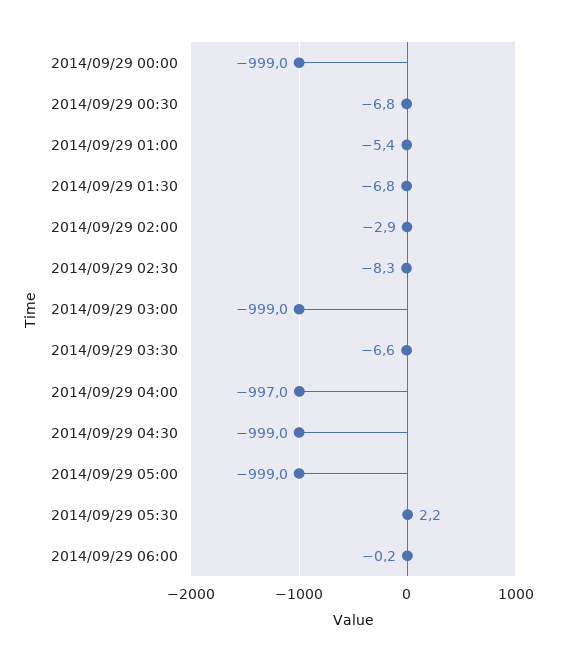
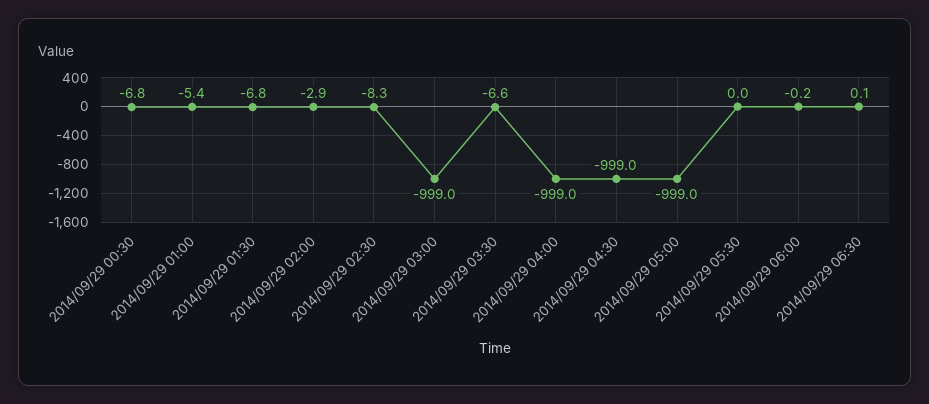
2014/09/29 00:00: -999 -> none
2014/09/29 04:00: -997 -> -999
2014/09/29 05:30: 2.2 -> 0
2014/09/29 06:30: none -> 0.1

